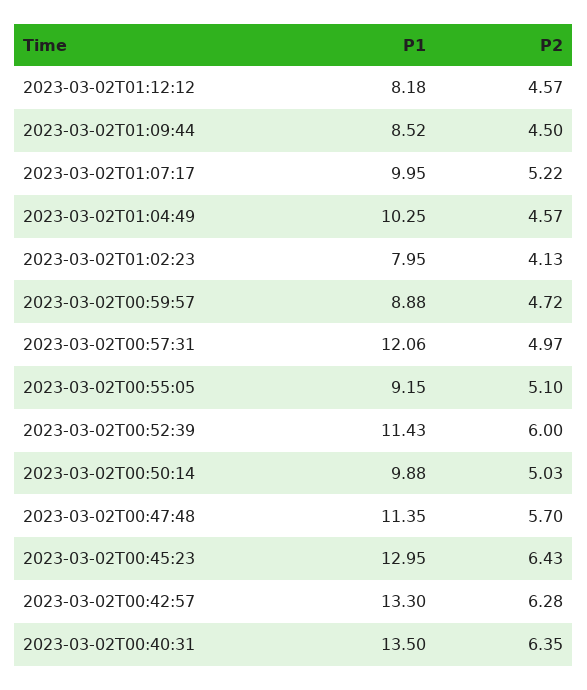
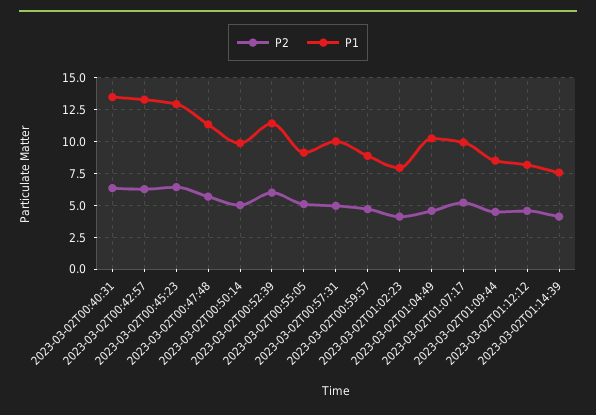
P1, 2023-03-02T00:57:31: 12.06 -> 10
P2, 2023-03-02T01:14:39: none -> 4
P1, 2023-03-02T01:14:39: none -> 7.5

